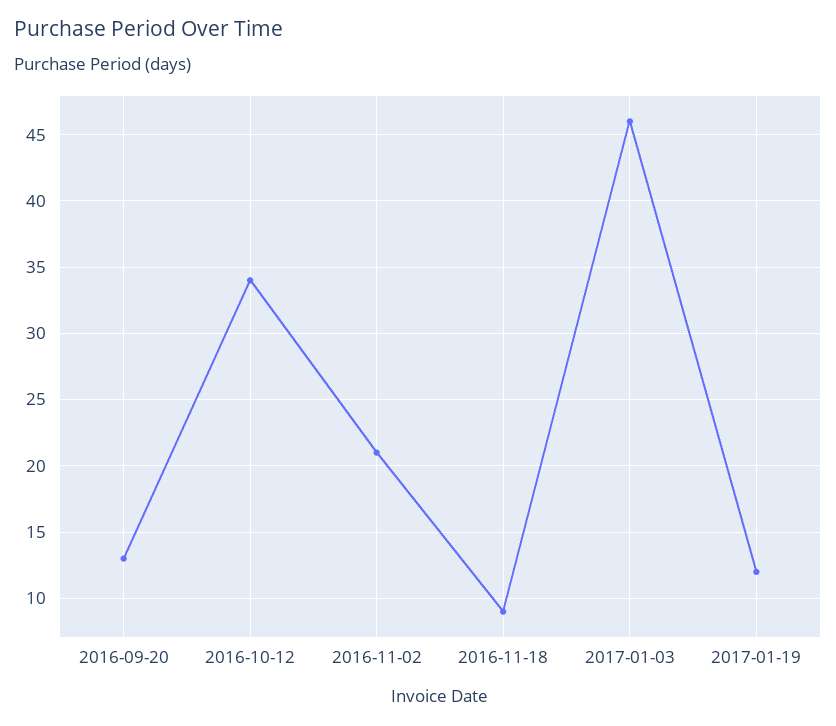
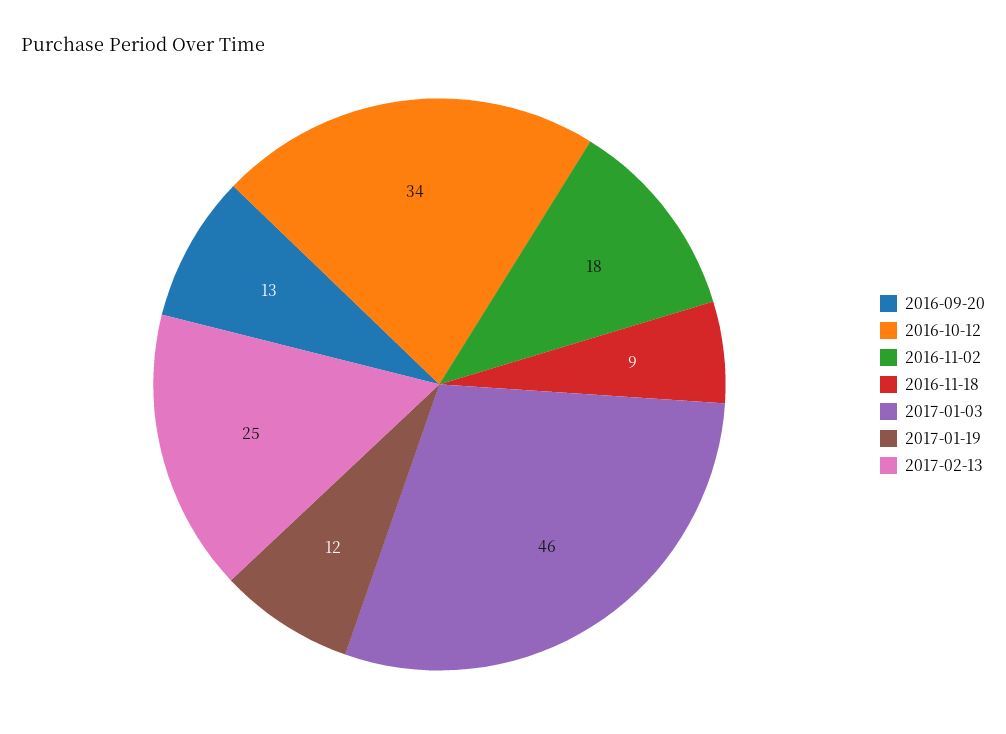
2016-11-02: 21 -> 18
2017-02-13: none -> 25

